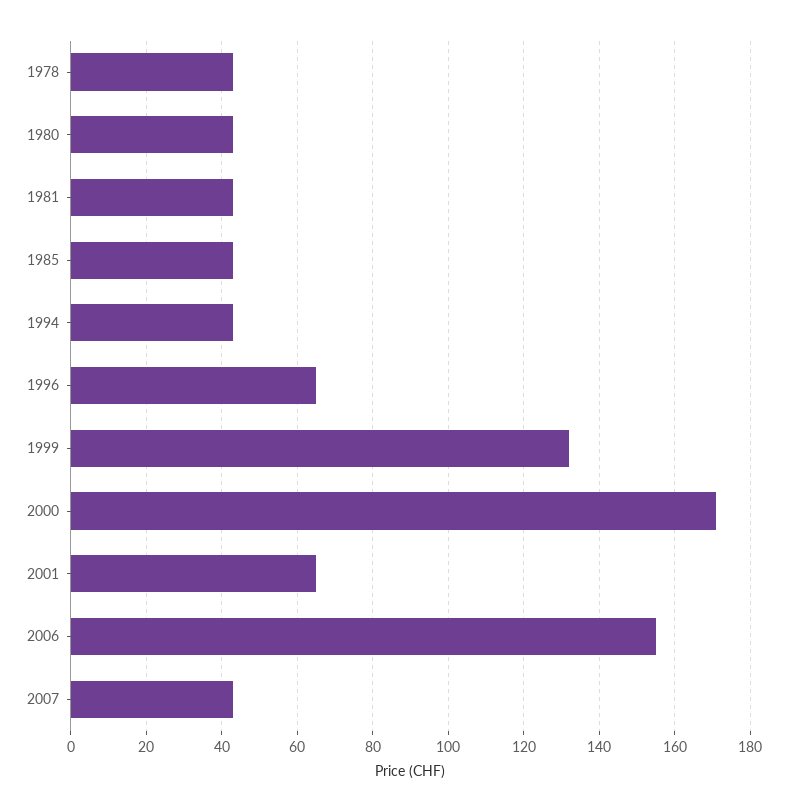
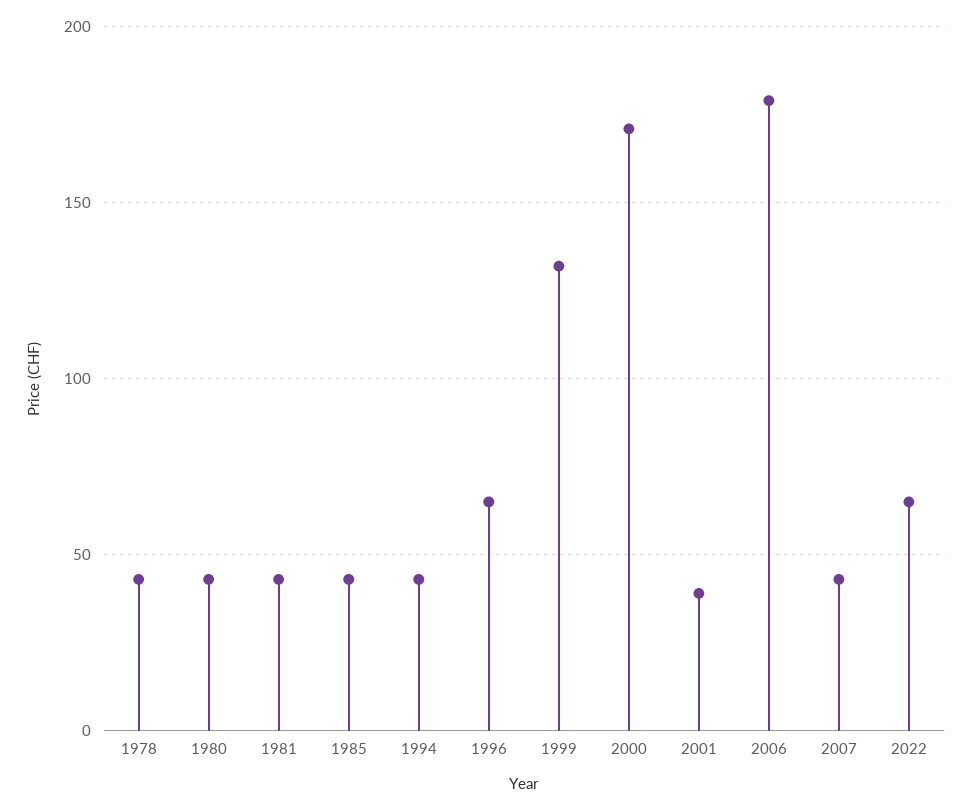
2001: 65 -> 40
2006: 155 -> 180
2022: none -> 65

